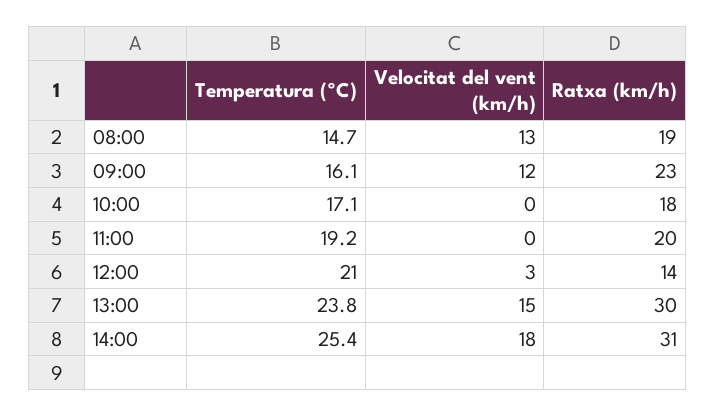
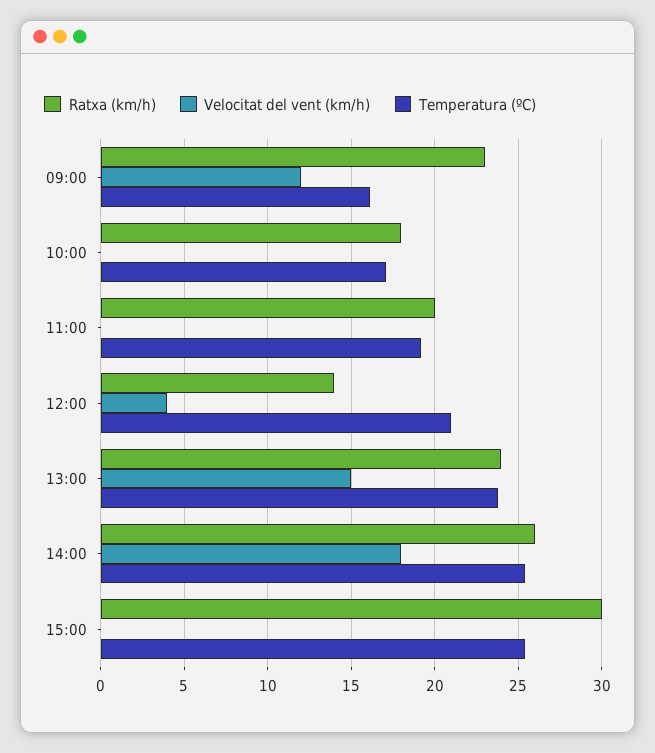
Temperatura (ºC), 08:00: 14.7 -> none
Velocitat del vent (km/h), 08:00: 13 -> none
Ratxa (km/h), 08:00: 19 -> none
Velocitat del vent (km/h), 12:00: 3 -> 4
Ratxa (km/h), 13:00: 30 -> 24
Ratxa (km/h), 14:00: 31 -> 26
Ratxa (km/h), 15:00: none -> 30
Velocitat del vent (km/h), 15:00: none -> 0
Temperatura (ºC), 15:00: none -> 25.5

